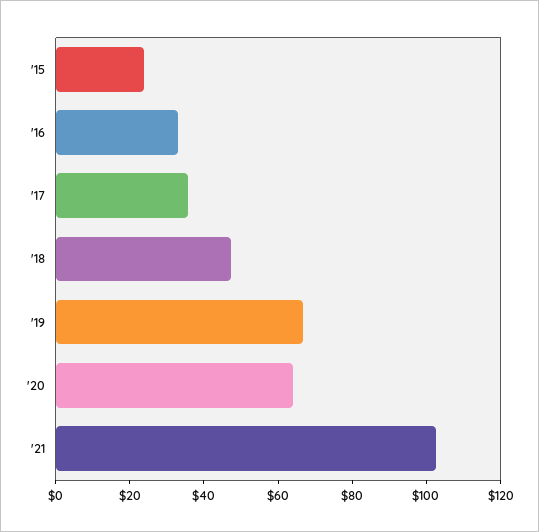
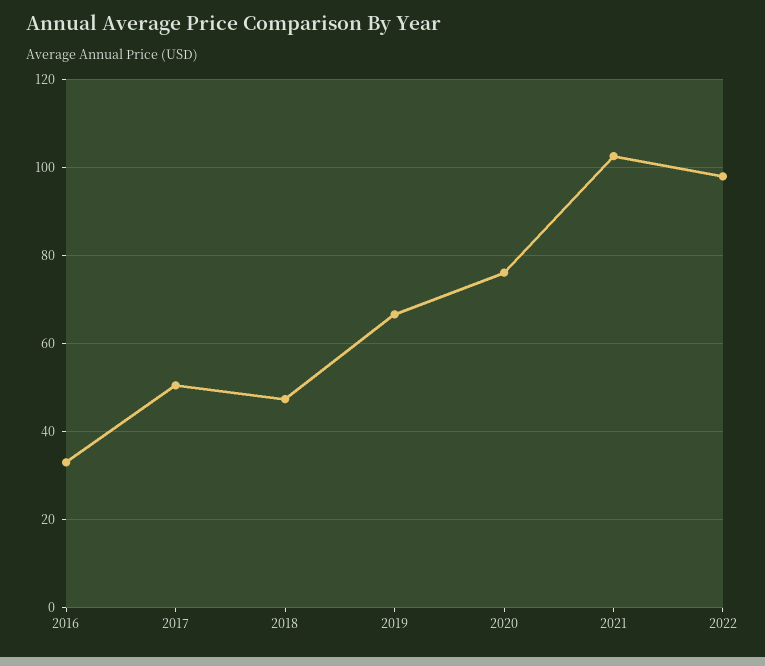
'15: 25 -> none
'17: 35 -> 50
'20: 65 -> 76
2022: none -> 98

